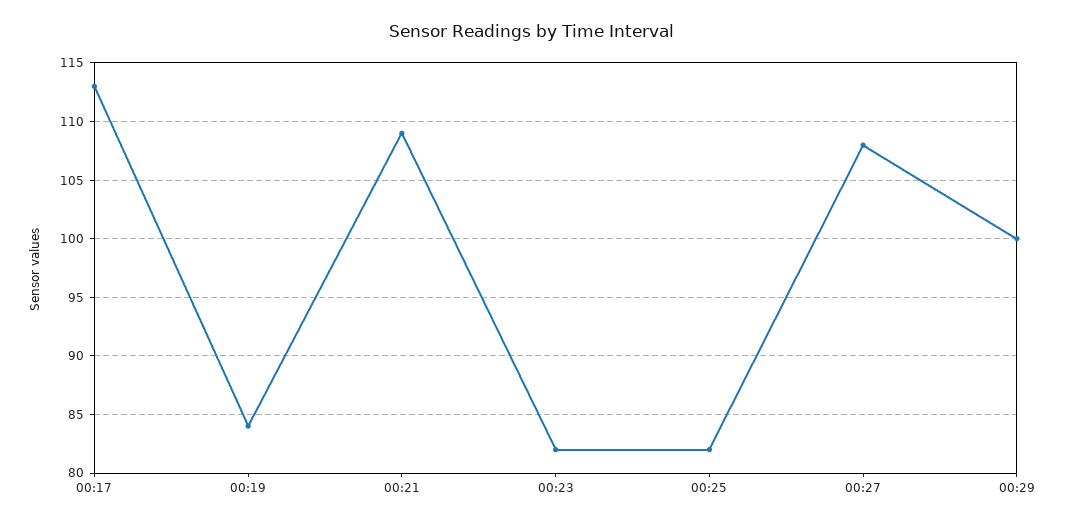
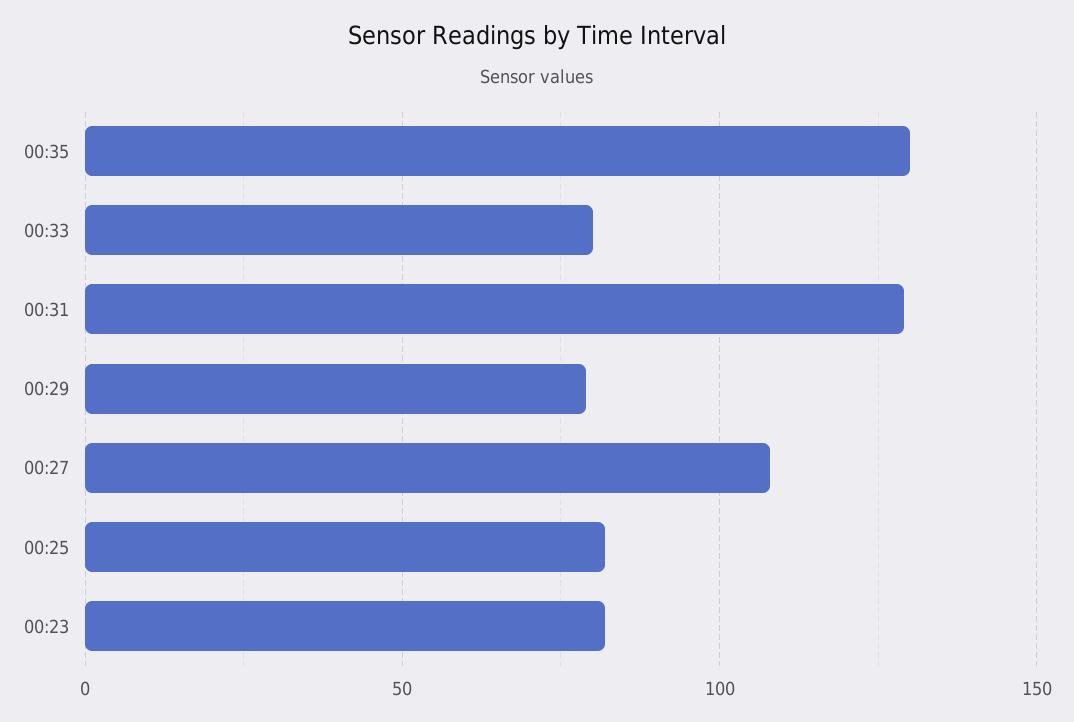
00:17: 113 -> none
00:19: 84 -> none
00:21: 109 -> none
00:29: 100 -> 80
00:35: none -> 130
00:33: none -> 80
00:31: none -> 130

